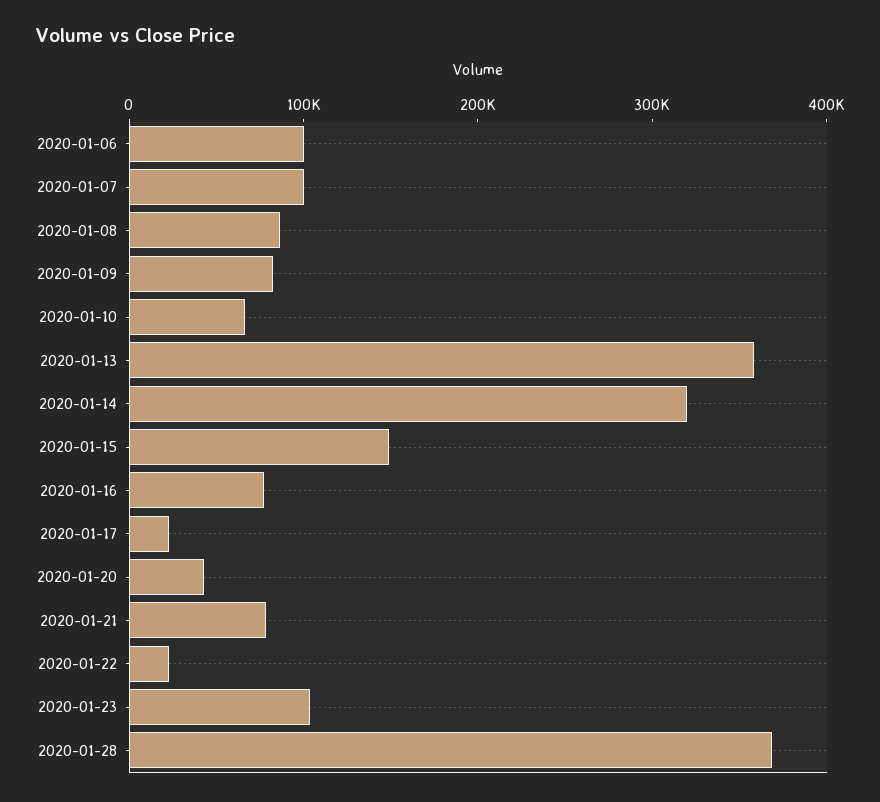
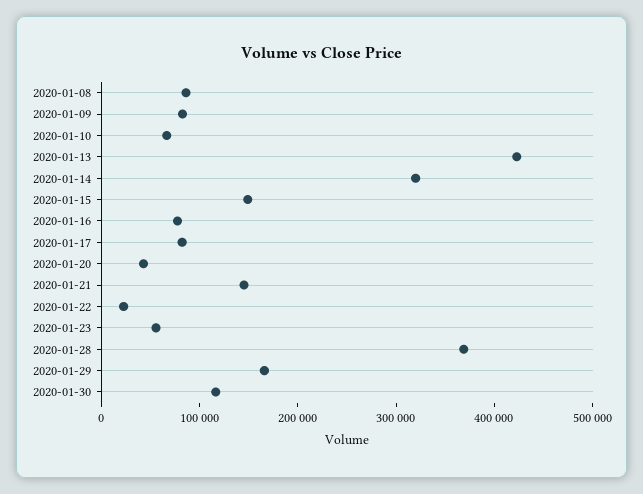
2020-01-06: 100000 -> none
2020-01-07: 100000 -> none
2020-01-13: 360000 -> 420000
2020-01-17: 20000 -> 80000
2020-01-21: 80000 -> 140000
2020-01-23: 100000 -> 60000
2020-01-29: none -> 160000
2020-01-30: none -> 120000

